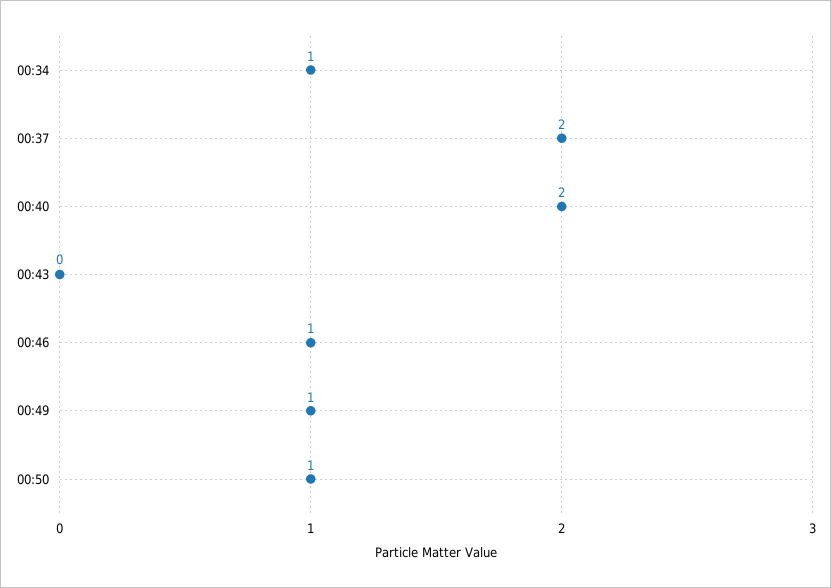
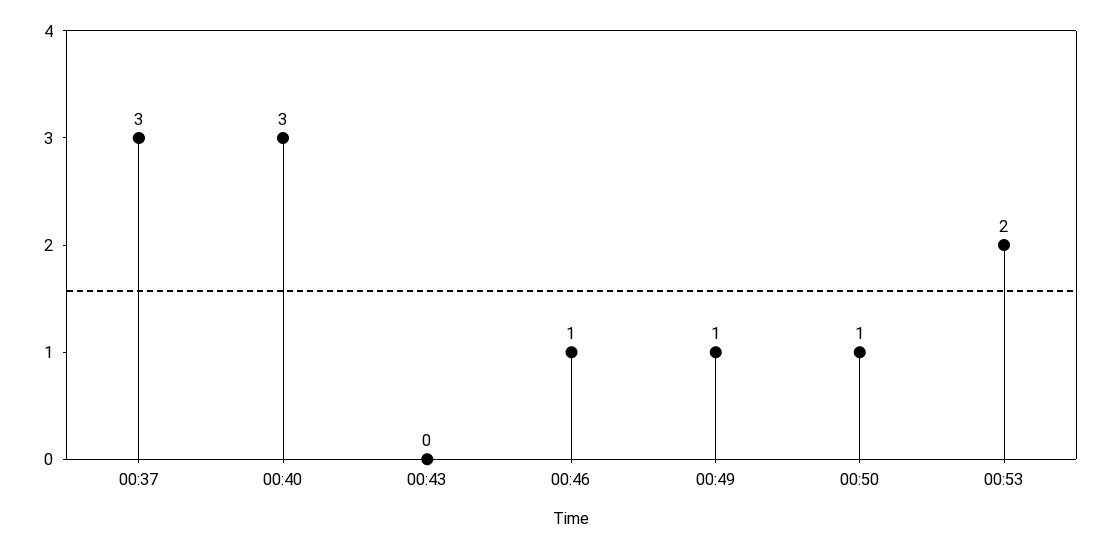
00:34: 1 -> none
00:37: 2 -> 3
00:40: 2 -> 3
00:53: none -> 2

